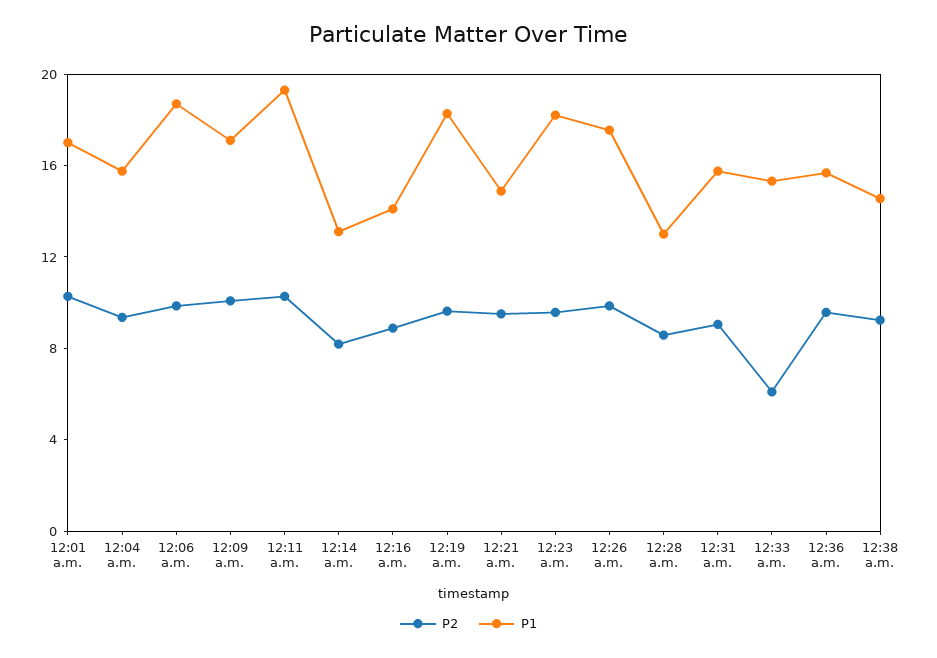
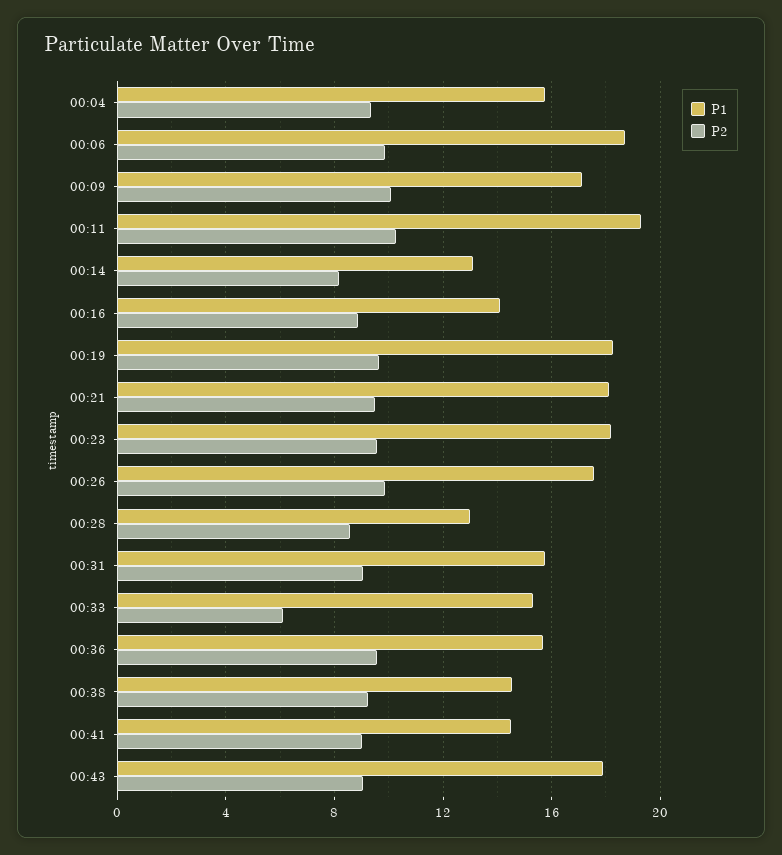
P2, 12:01 a.m.: 10 -> none
P1, 12:01 a.m.: 17 -> none
P1, 12:21 a.m.: 15 -> 18
P1, 00:41: none -> 14.5
P2, 00:41: none -> 9
P1, 00:43: none -> 18
P2, 00:43: none -> 9

